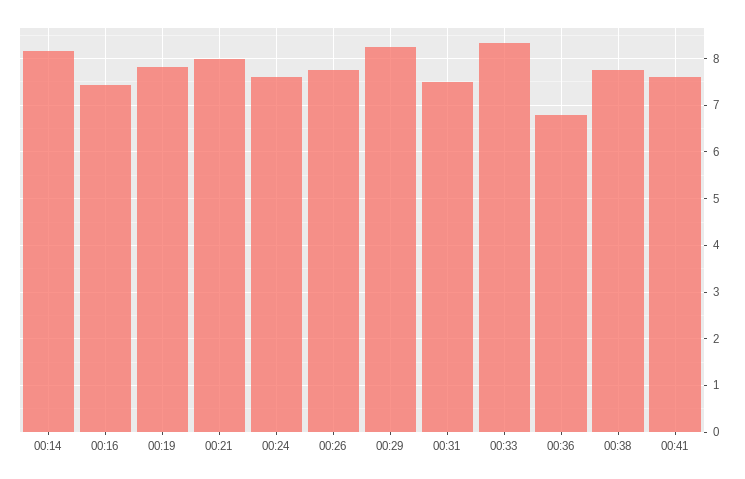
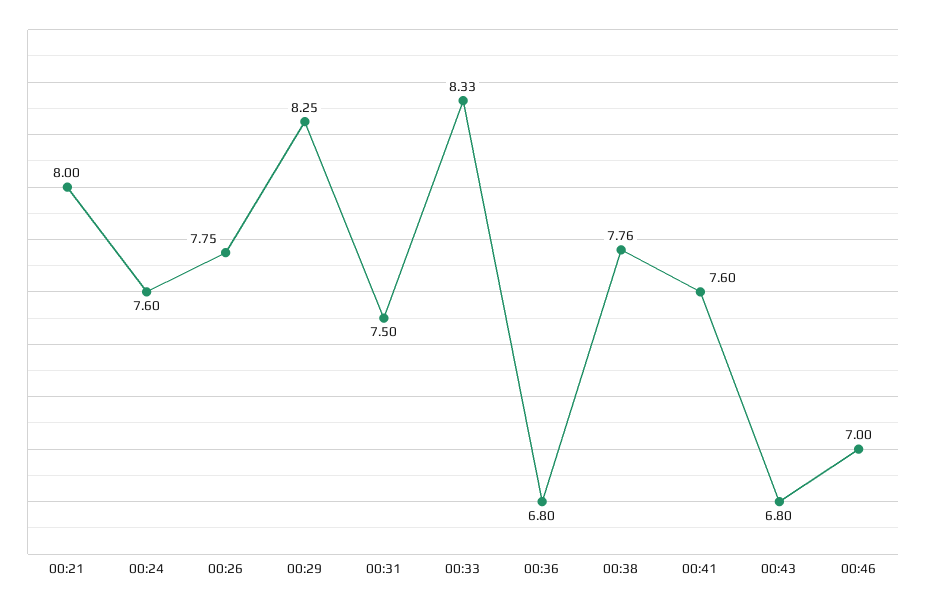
00:14: 8.2 -> none
00:16: 7.4 -> none
00:19: 7.8 -> none
00:43: none -> 6.8
00:46: none -> 7

